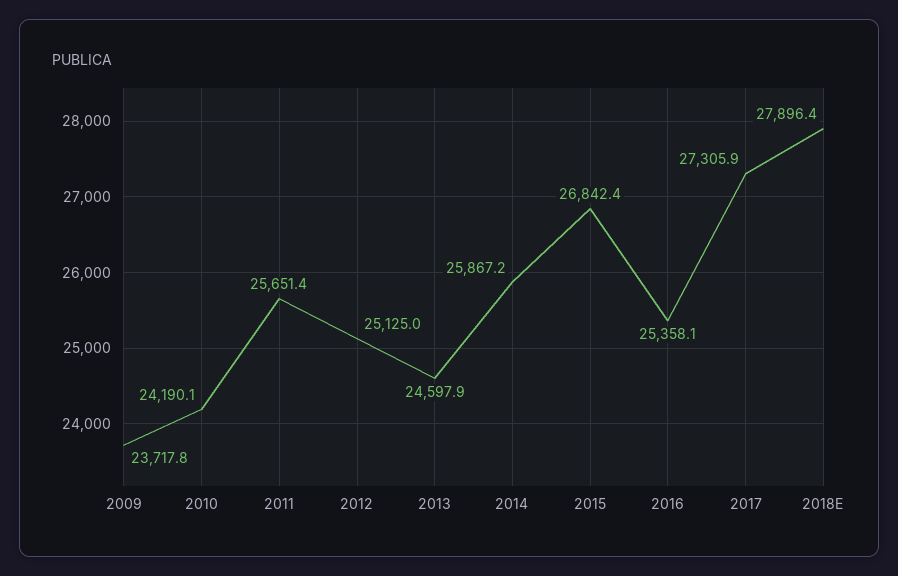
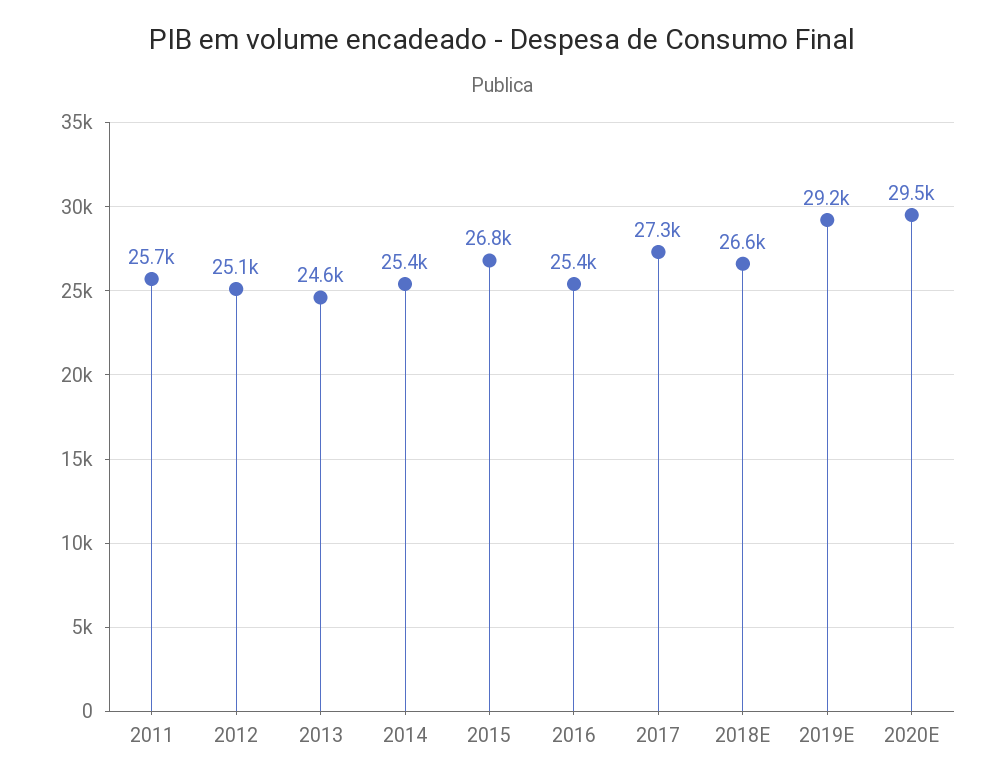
2009: 23717.8 -> none
2010: 24190.1 -> none
2014: 25867.2 -> 25400
2018E: 27896.4 -> 26600
2019E: none -> 29200
2020E: none -> 29500

